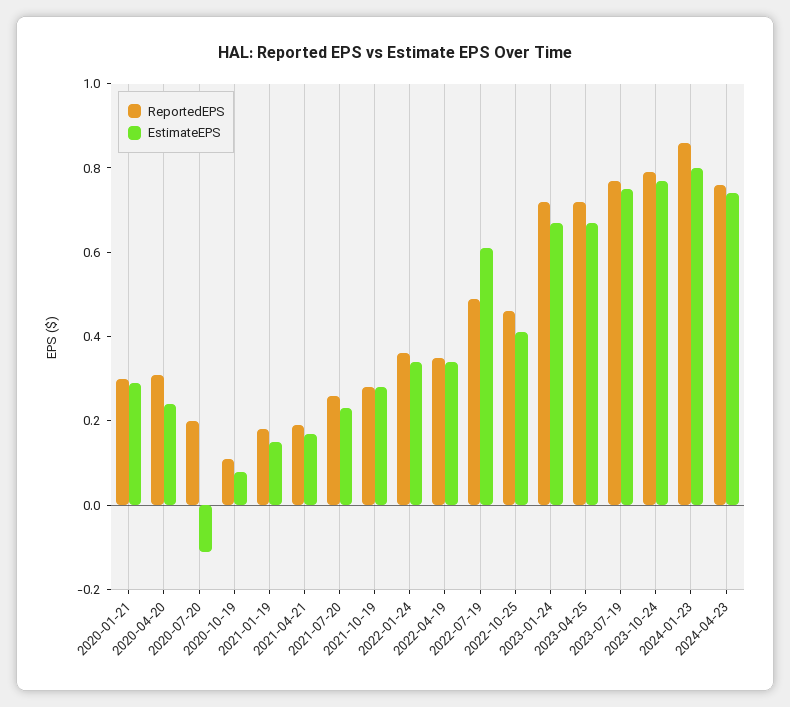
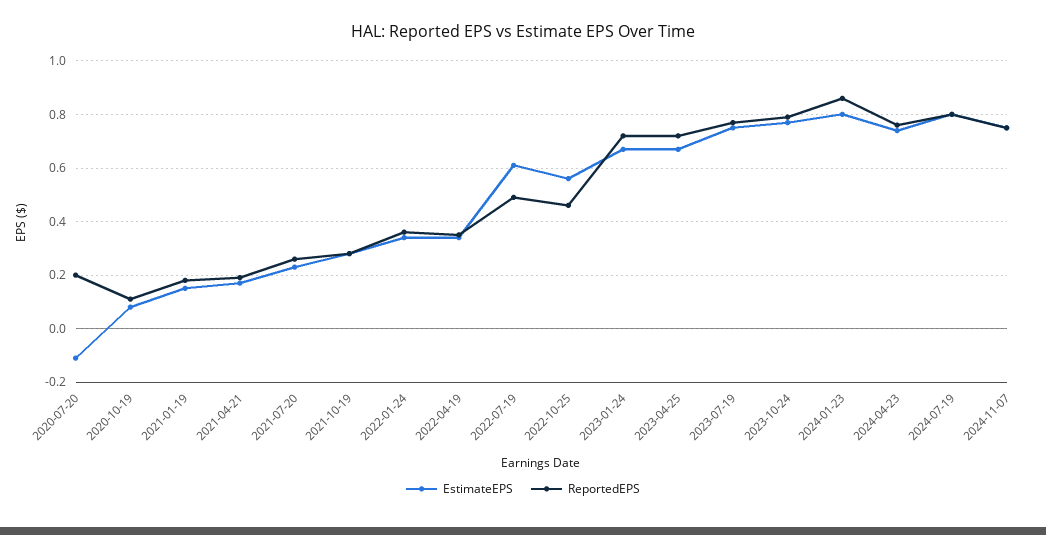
ReportedEPS, 2020-01-21: 0.3 -> none
EstimateEPS, 2020-01-21: 0.3 -> none
ReportedEPS, 2020-04-20: 0.3 -> none
EstimateEPS, 2020-04-20: 0.25 -> none
EstimateEPS, 2022-10-25: 0.4 -> 0.55
EstimateEPS, 2024-07-19: none -> 0.8
ReportedEPS, 2024-07-19: none -> 0.8
EstimateEPS, 2024-11-07: none -> 0.75
ReportedEPS, 2024-11-07: none -> 0.75

